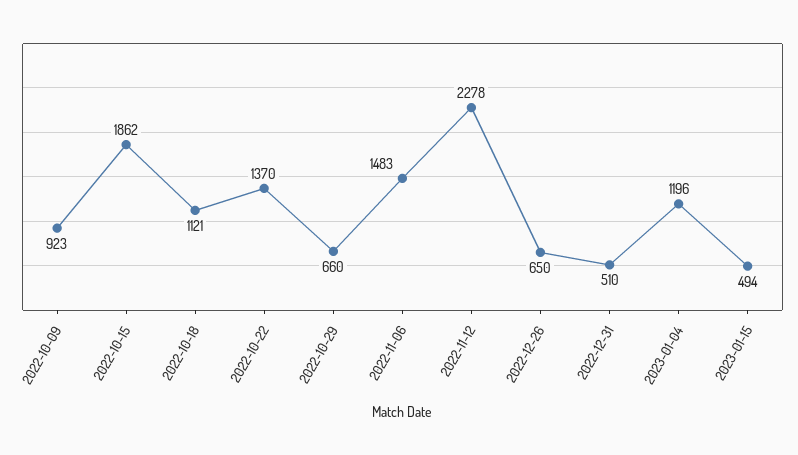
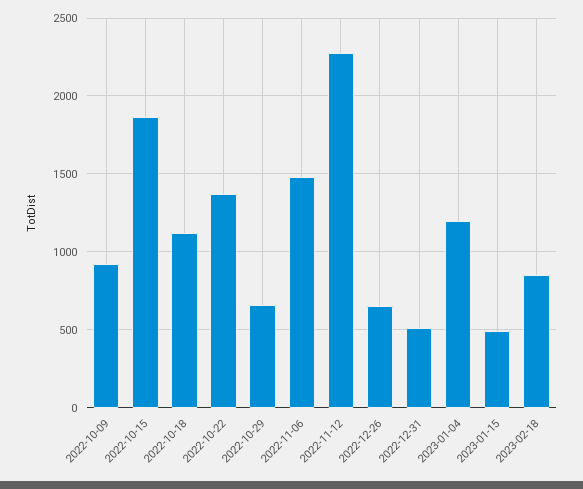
2023-02-18: none -> 850

